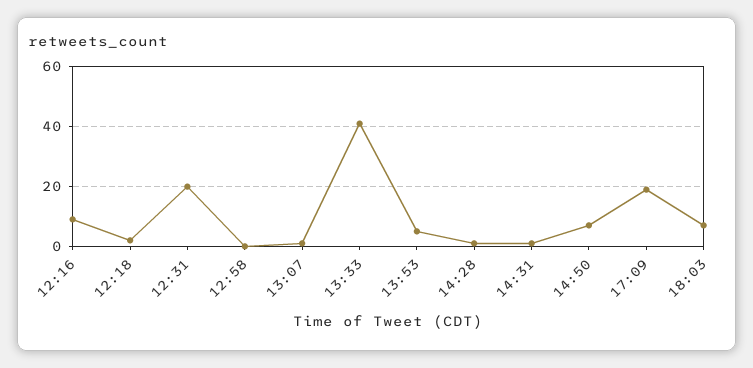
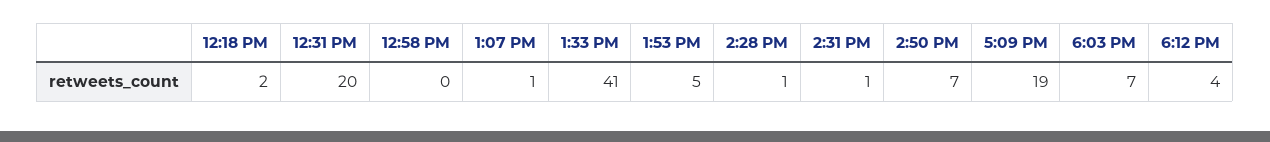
12:16: 10 -> none
6:12 PM: none -> 4

